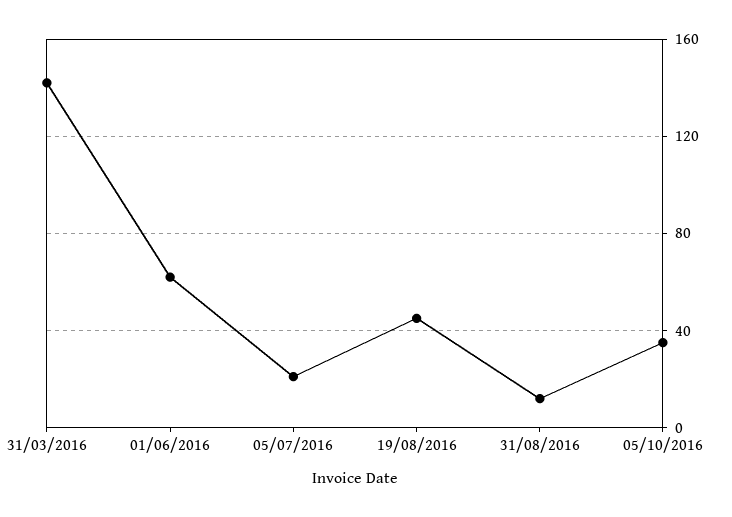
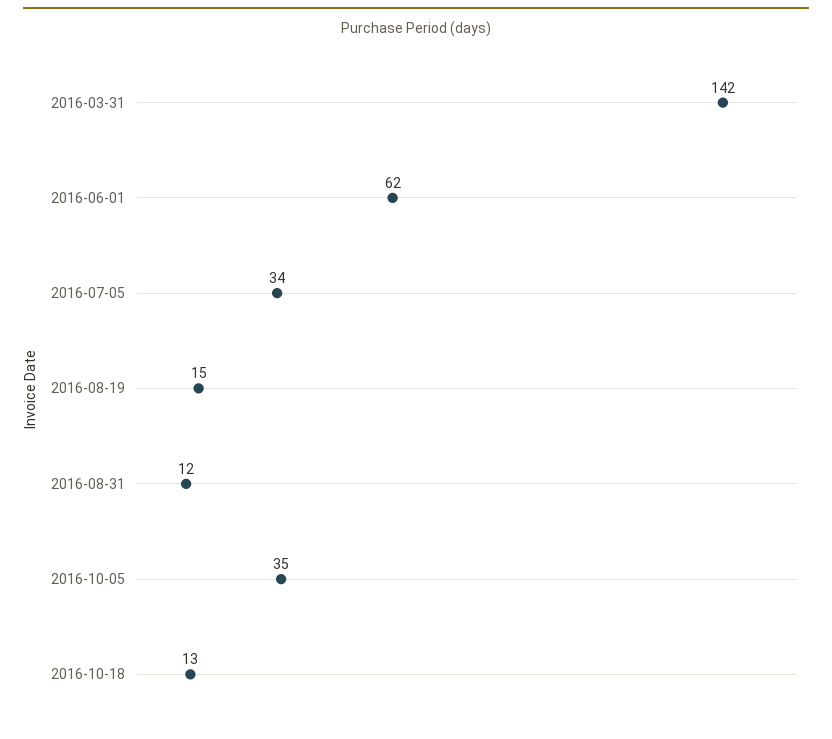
05/07/2016: 20 -> 34
19/08/2016: 45 -> 15
2016-10-18: none -> 13

